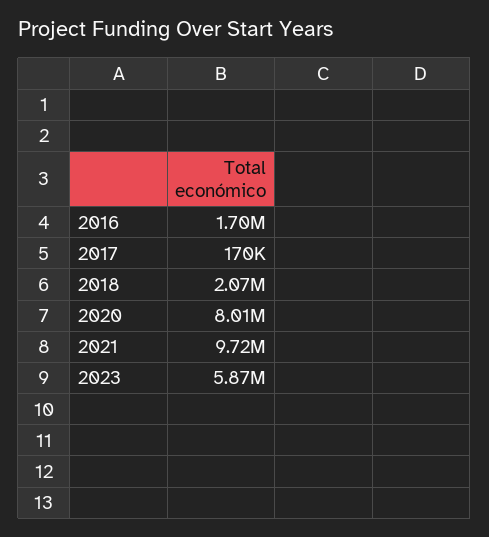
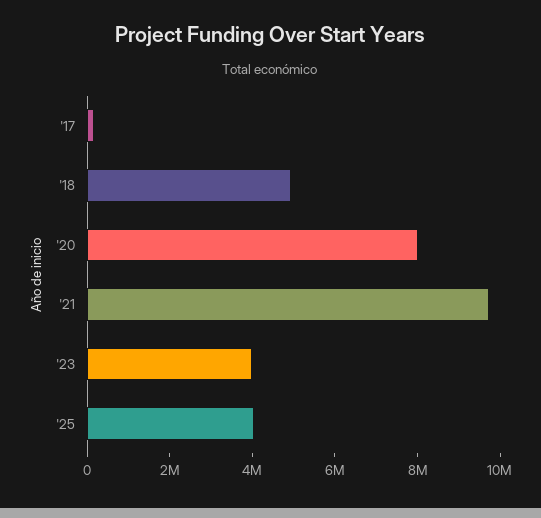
2016: 1700000 -> none
2018: 2070000 -> 5000000
2023: 5870000 -> 4000000
'25: none -> 4000000

